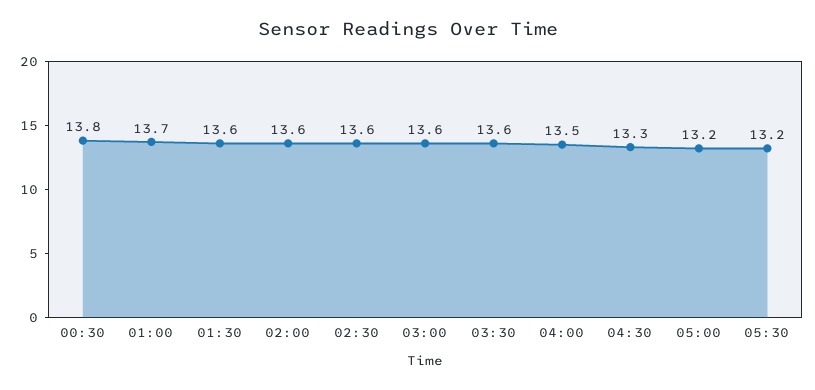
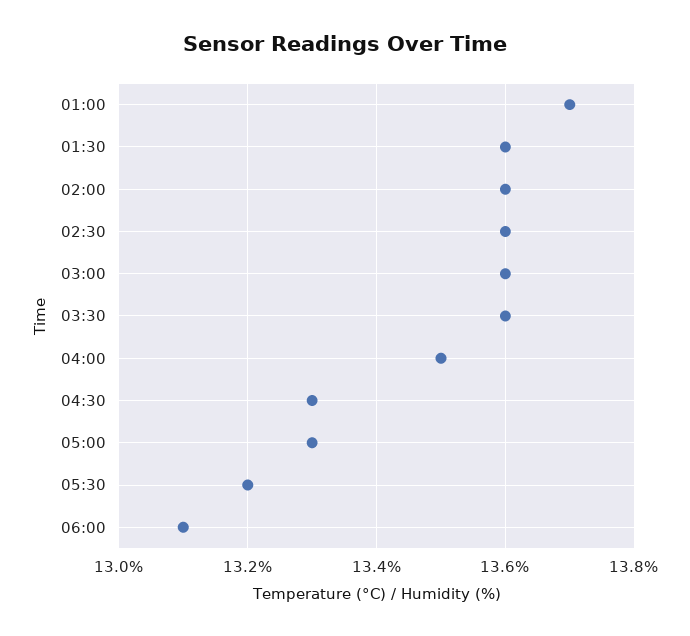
00:30: 13.8 -> none
05:00: 13.2 -> 13.3
06:00: none -> 13.1

